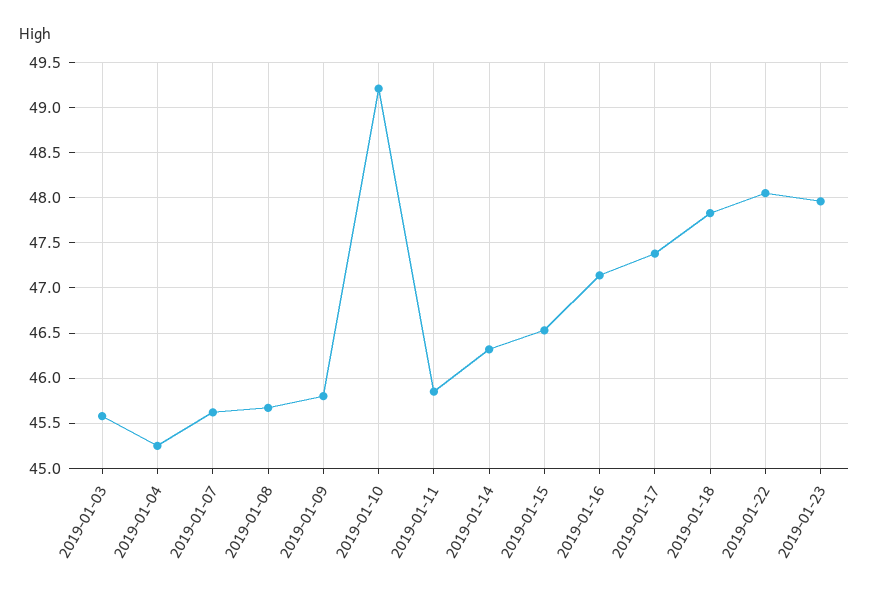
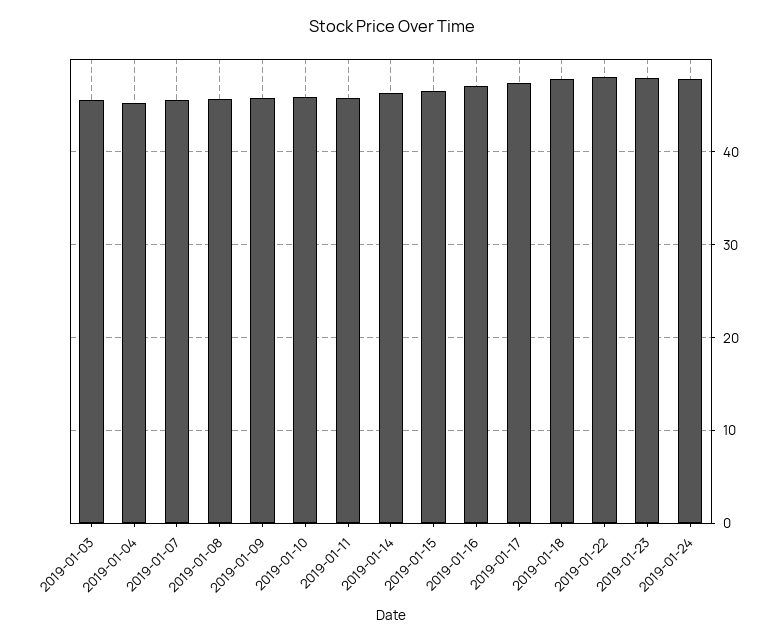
2019-01-10: 49.2 -> 46
2019-01-24: none -> 48

